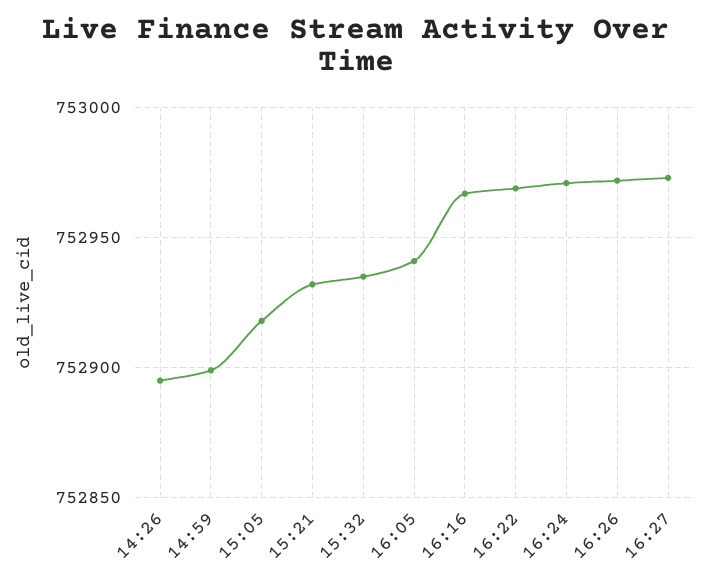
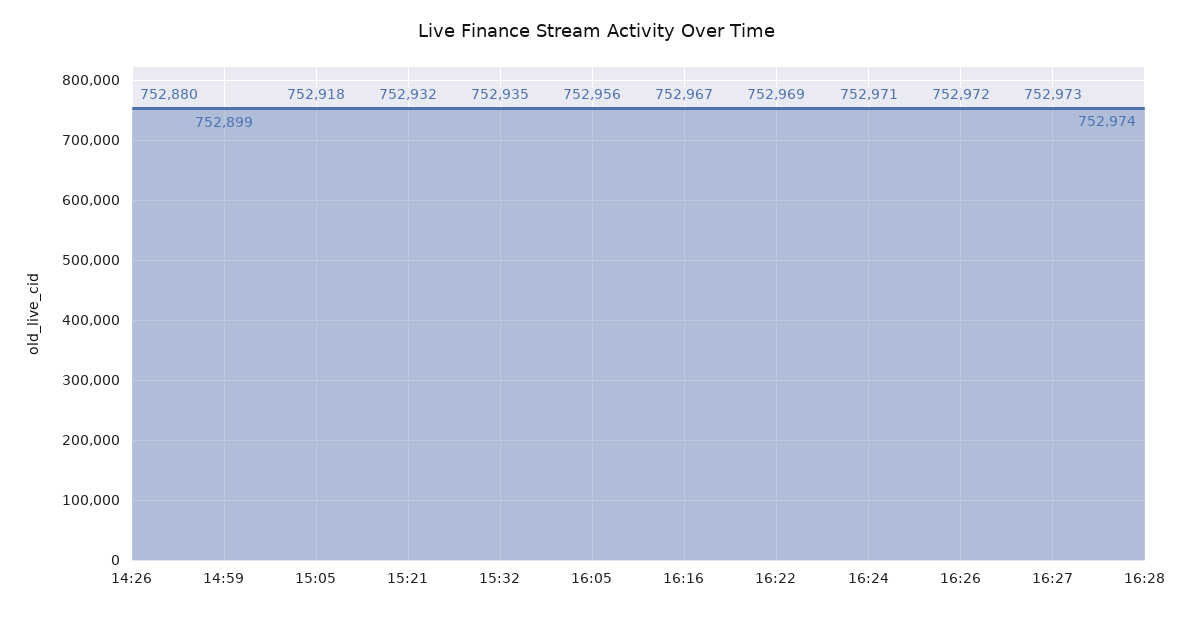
14:26: 752895 -> 752880
16:05: 752940 -> 752956
16:28: none -> 752974

